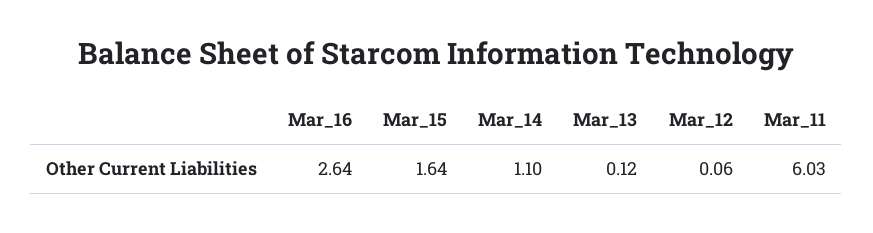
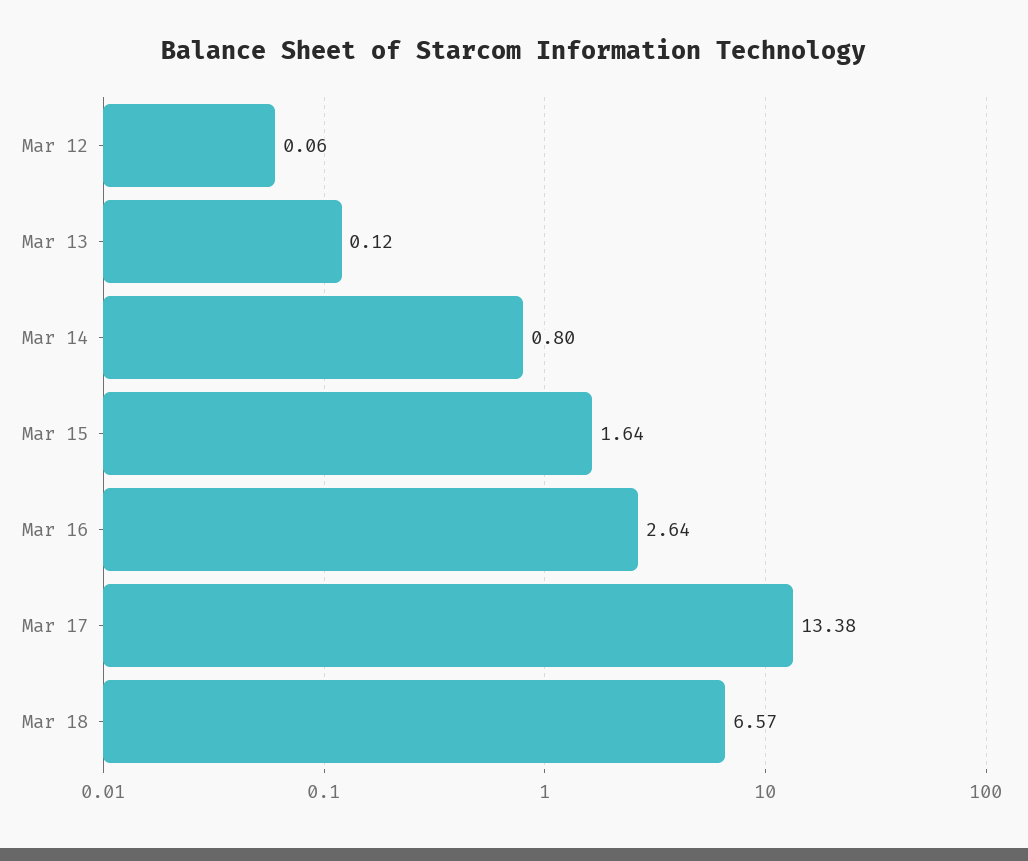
Mar_14: 1.1 -> 0.8
Mar_11: 6.03 -> none
Mar 17: none -> 13.38
Mar 18: none -> 6.57

